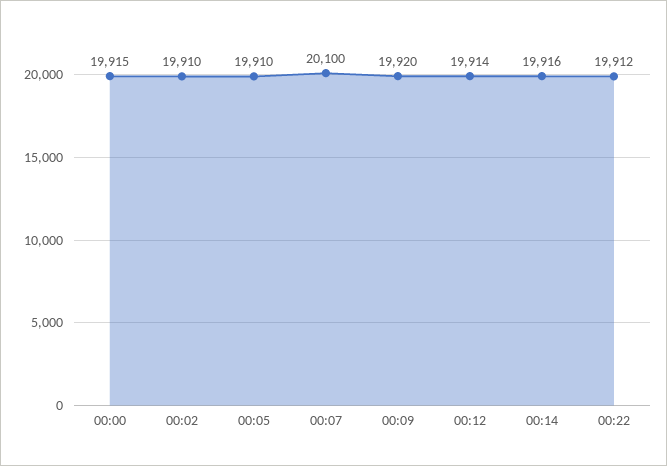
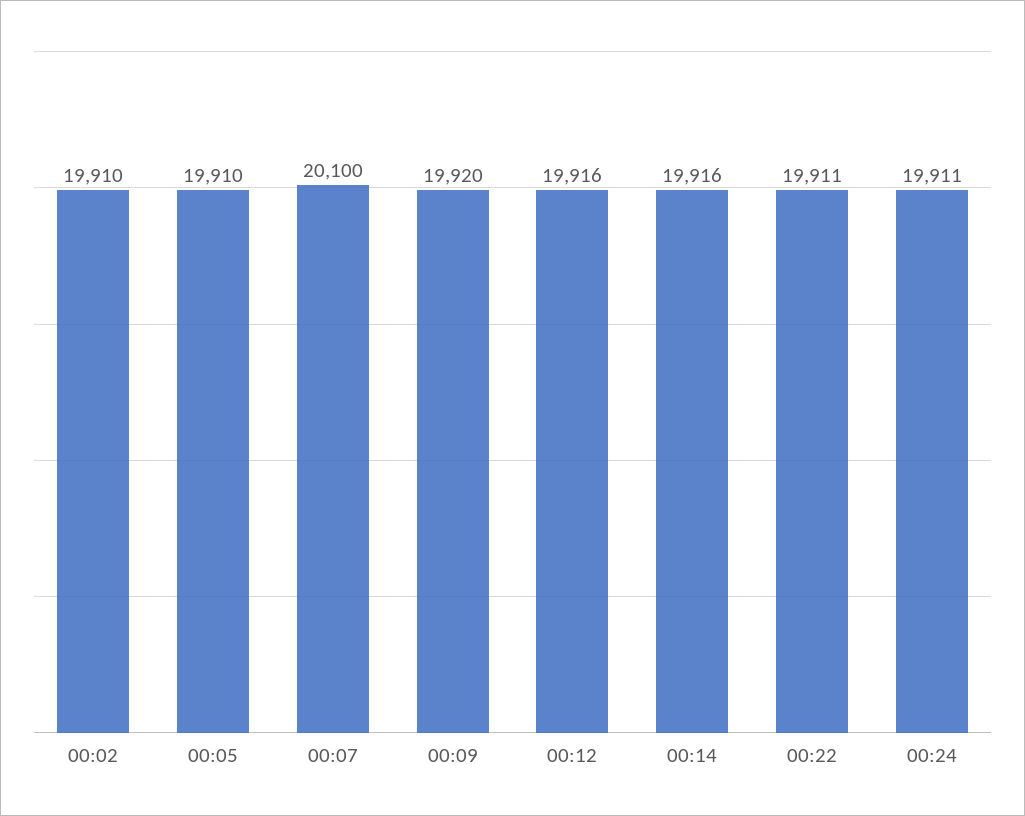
00:00: 19915 -> none
00:12: 19914 -> 19916
00:22: 19912 -> 19911
00:24: none -> 19911

